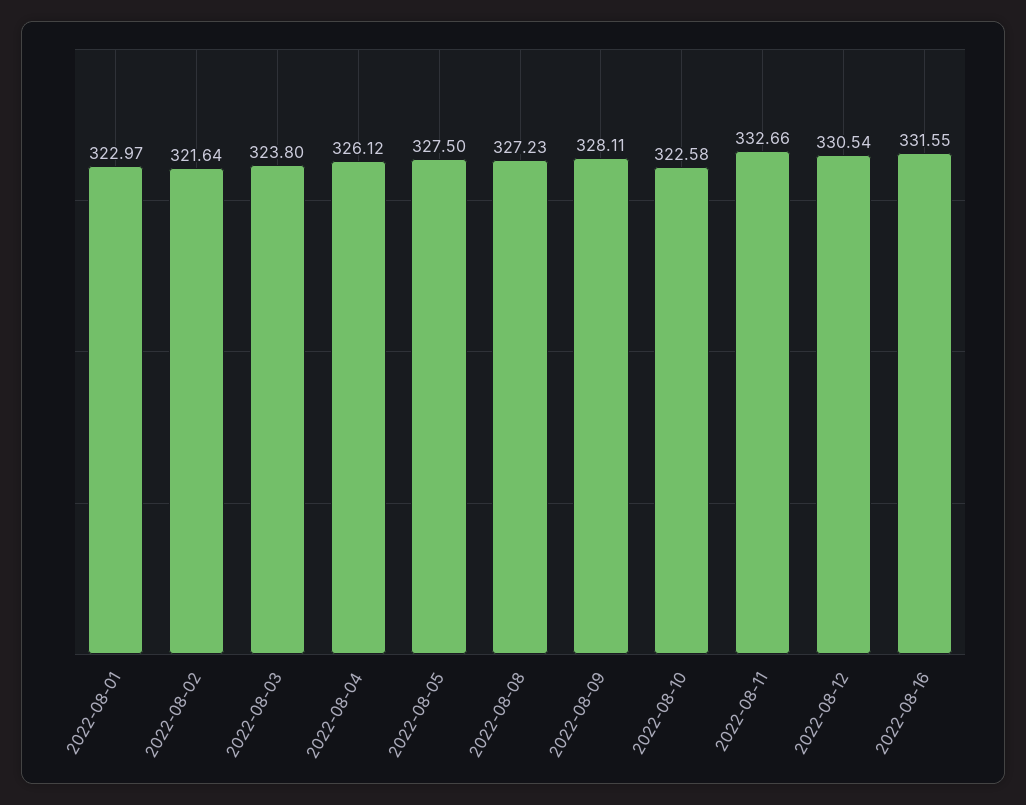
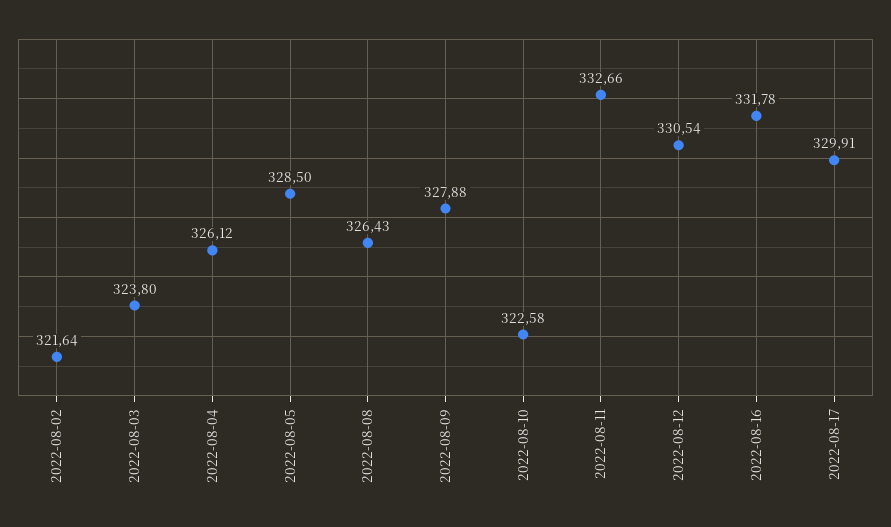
2022-08-01: 322.97 -> none
2022-08-05: 327.5 -> 328.5
2022-08-08: 327.23 -> 326.43
2022-08-09: 328.11 -> 327.88
2022-08-16: 331.55 -> 331.78
2022-08-17: none -> 329.91

